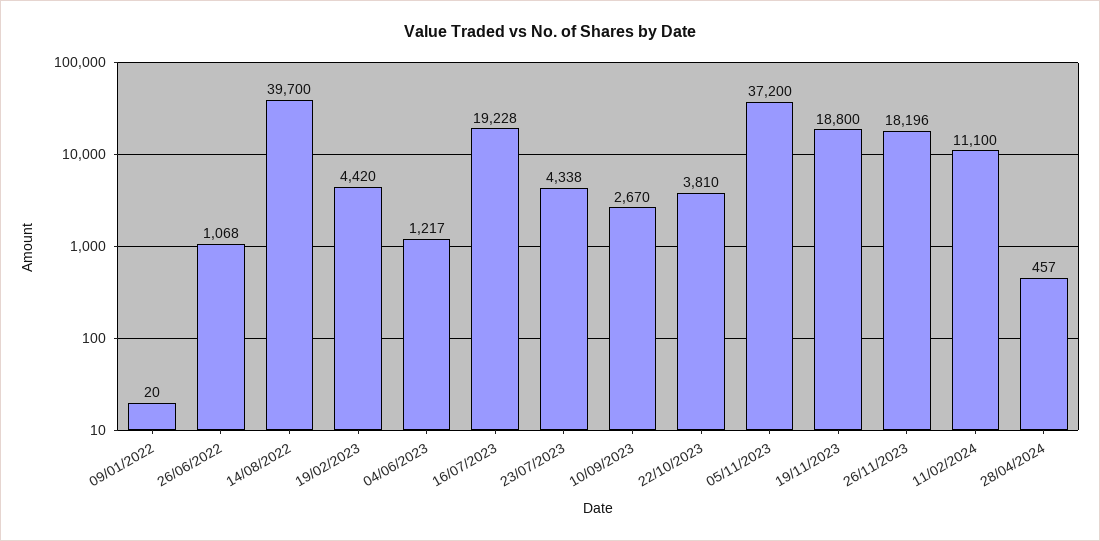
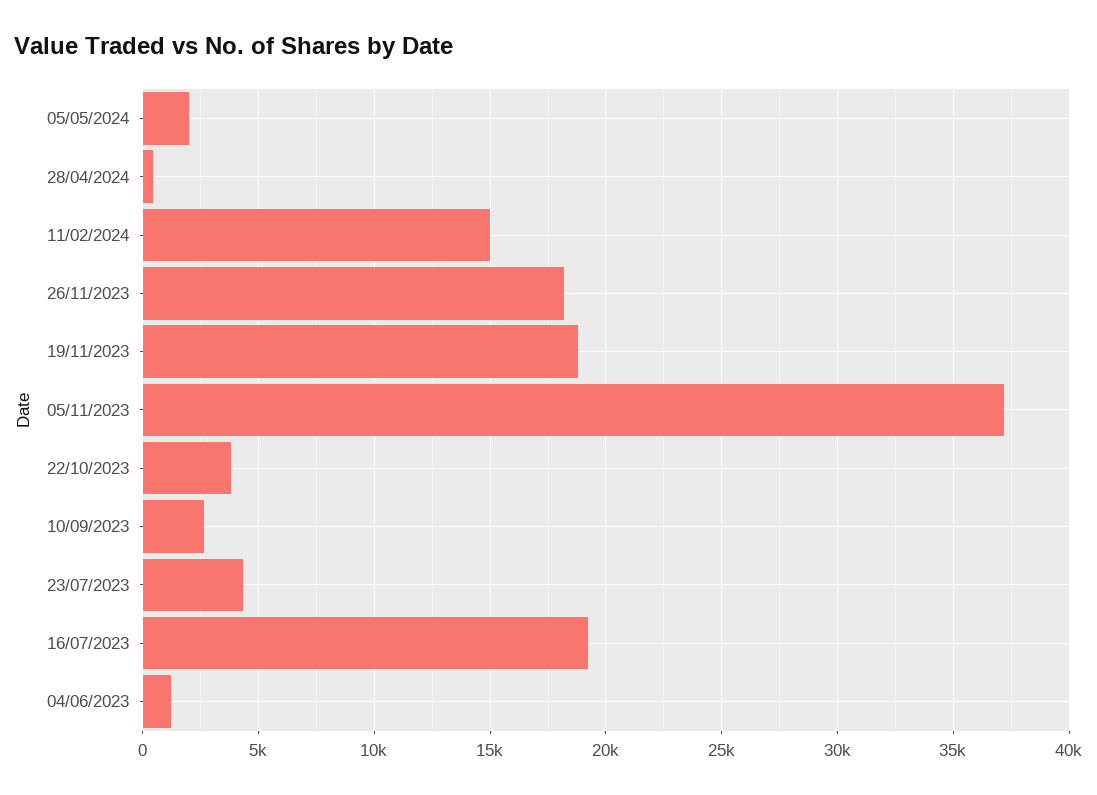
09/01/2022: 20 -> none
26/06/2022: 1068 -> none
14/08/2022: 39700 -> none
19/02/2023: 4420 -> none
11/02/2024: 11100 -> 15000
05/05/2024: none -> 2000

